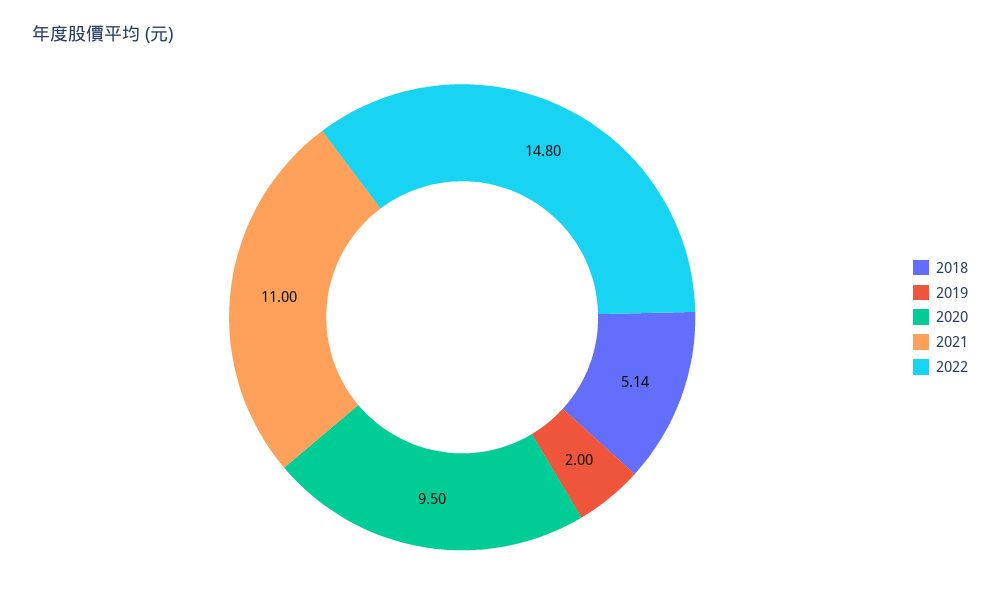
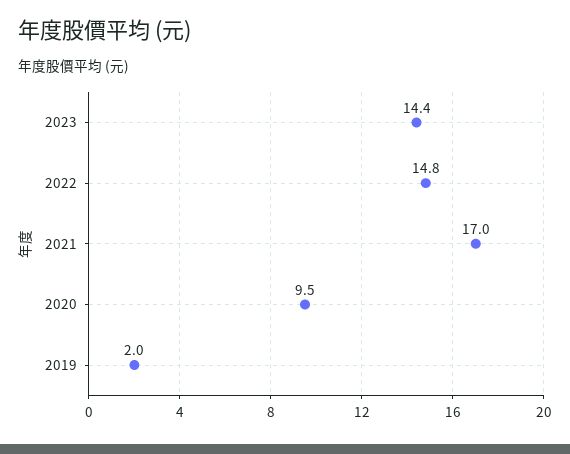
2018: 5.14 -> none
2021: 11 -> 17
2023: none -> 14.4

